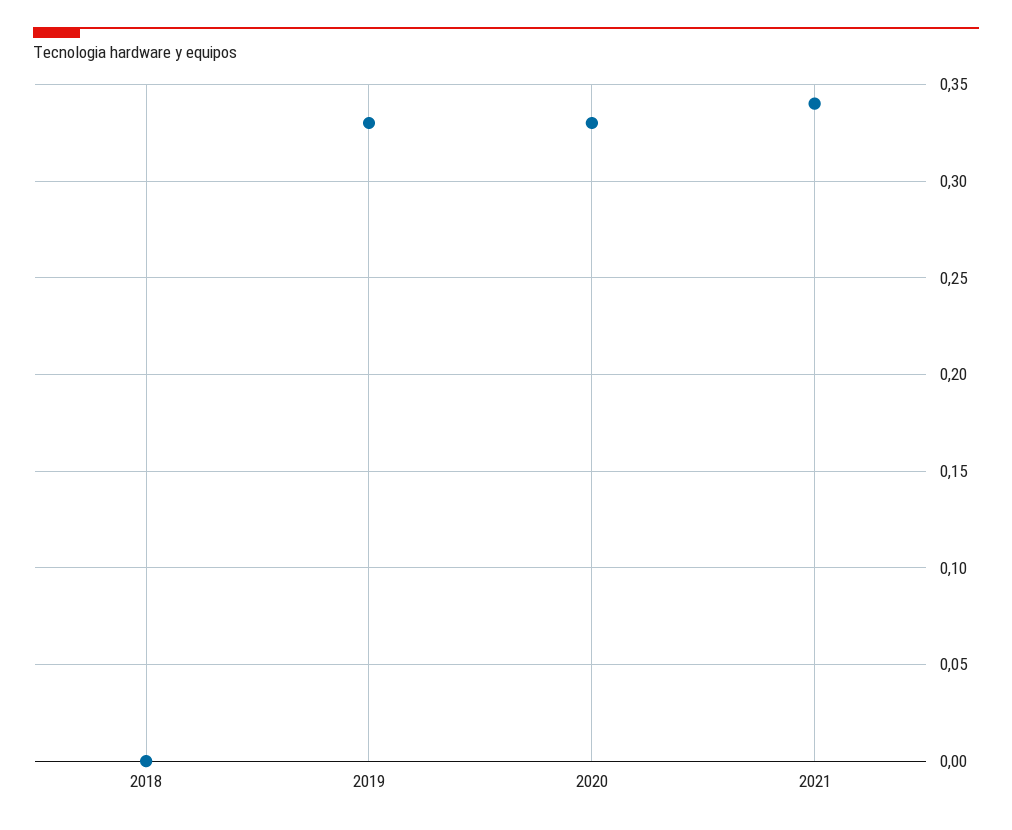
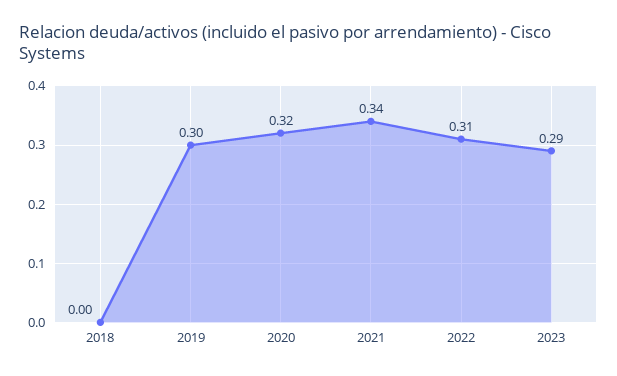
2019: 0.33 -> 0.3
2020: 0.33 -> 0.32
2022: none -> 0.31
2023: none -> 0.29

